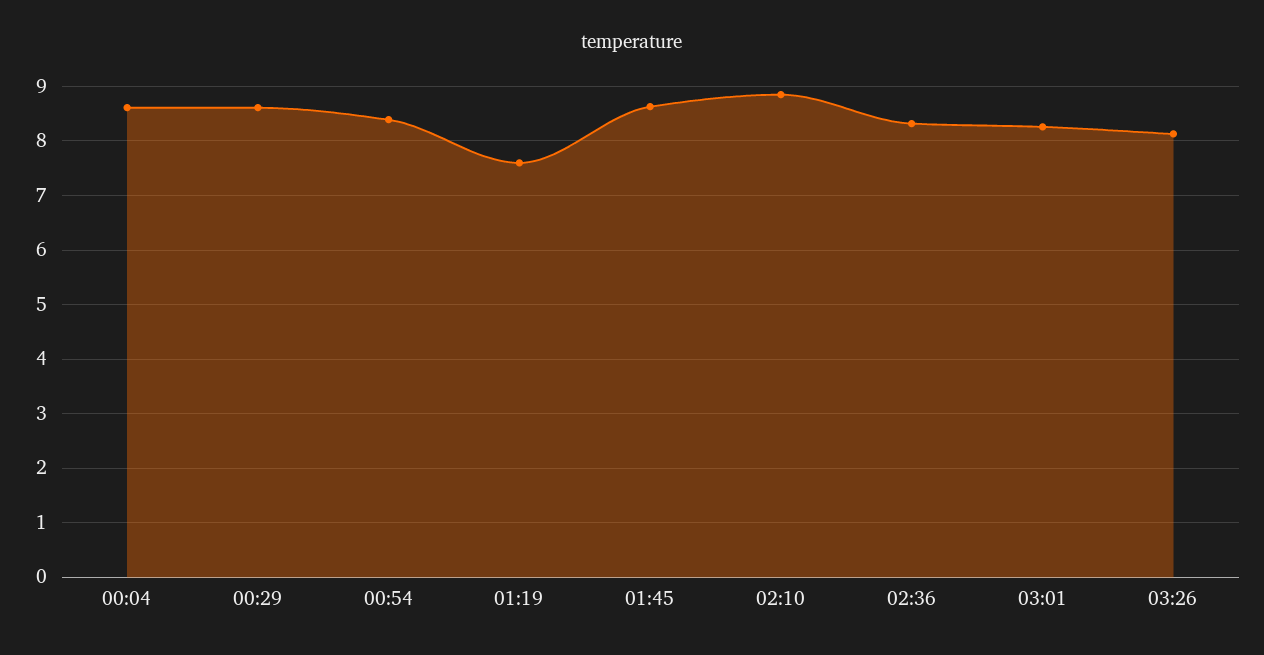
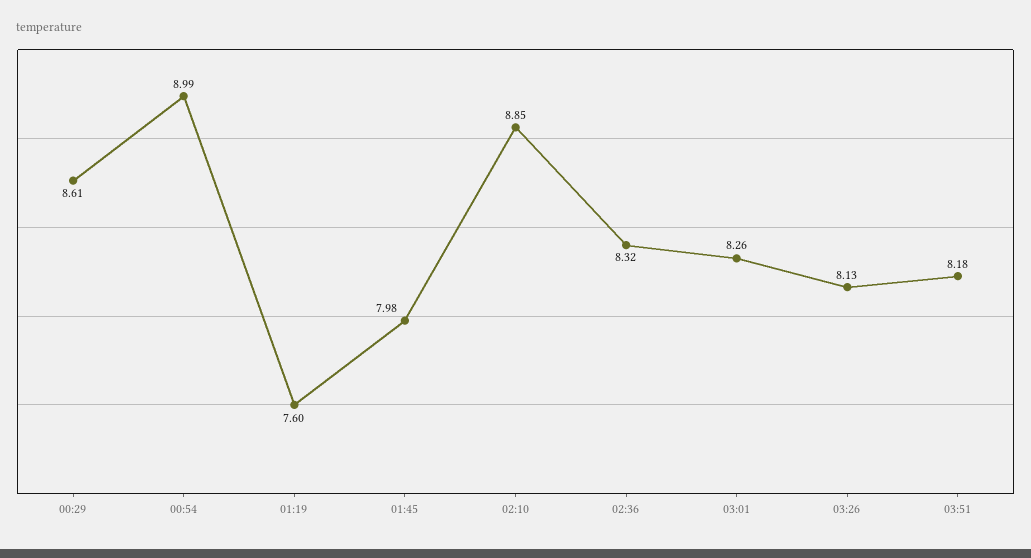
00:04: 8.6 -> none
00:54: 8.4 -> 8.99
01:45: 8.6 -> 7.98
03:51: none -> 8.18

